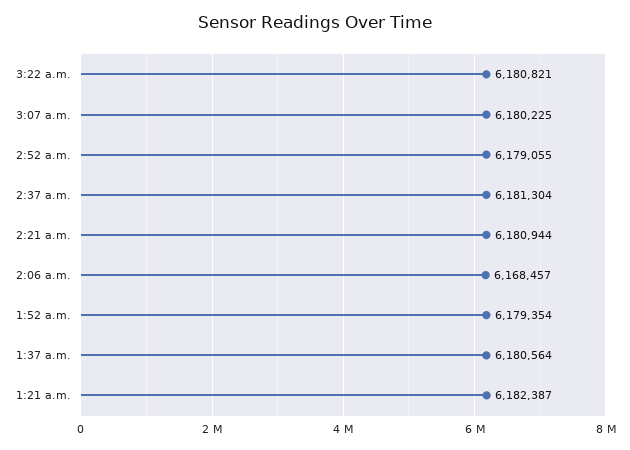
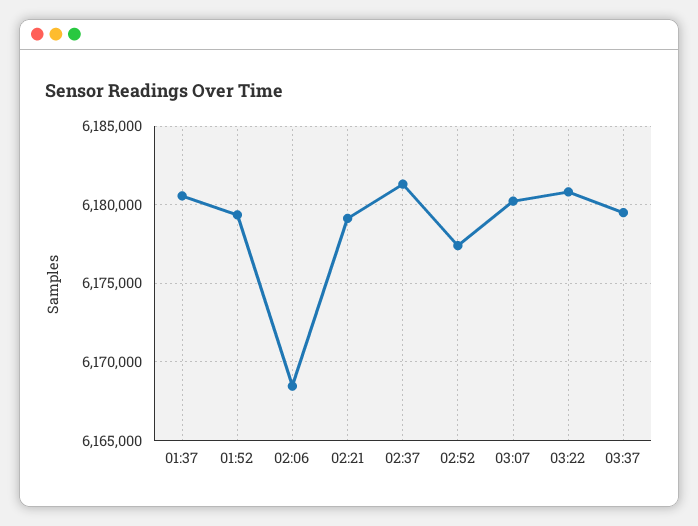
2:52 a.m.: 6179055 -> 6177500
2:21 a.m.: 6180944 -> 6179000
1:21 a.m.: 6182387 -> none
03:37: none -> 6179500

